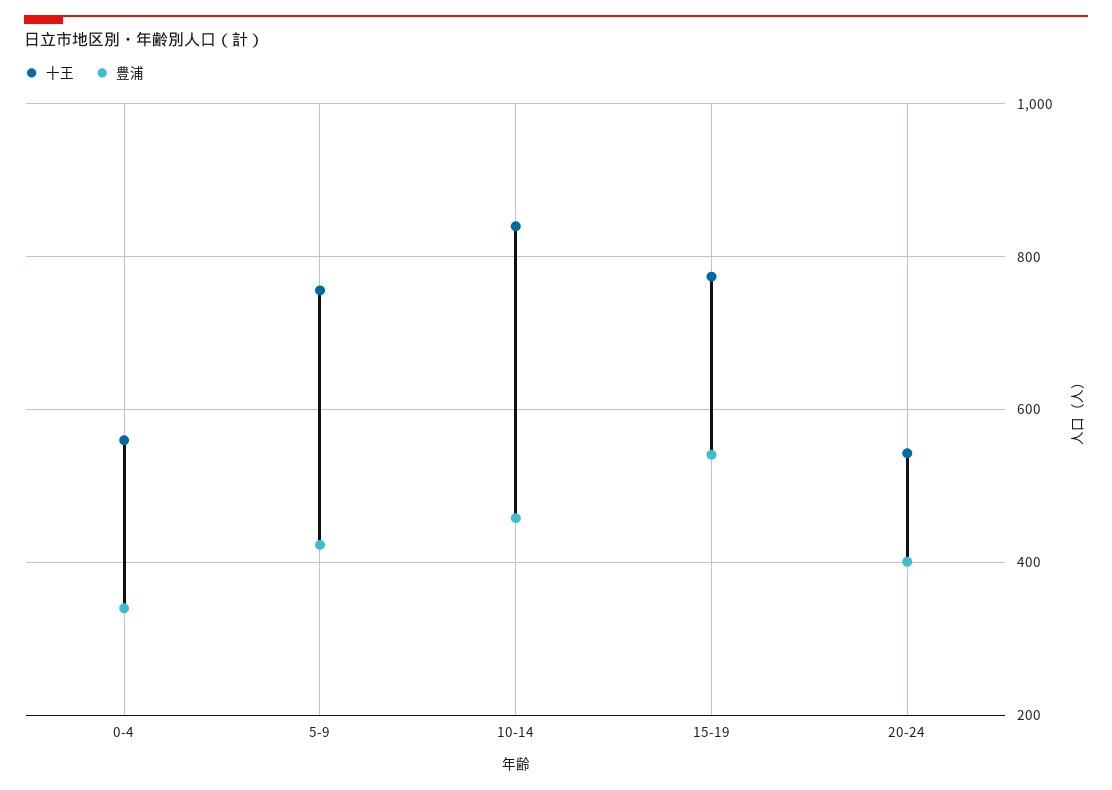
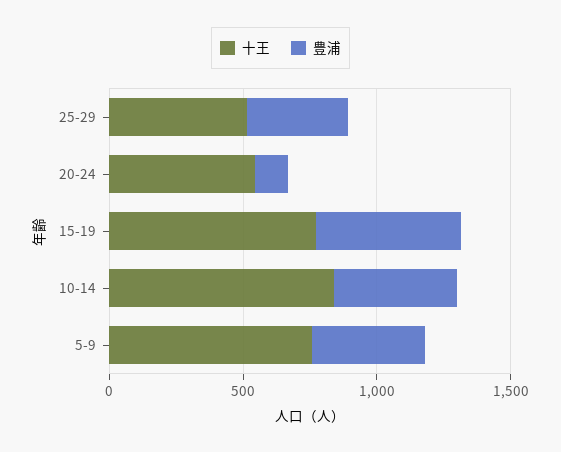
十王, 0-4: 560 -> none
豊浦, 0-4: 340 -> none
豊浦, 20-24: 400 -> 100
十王, 25-29: none -> 500
豊浦, 25-29: none -> 400

